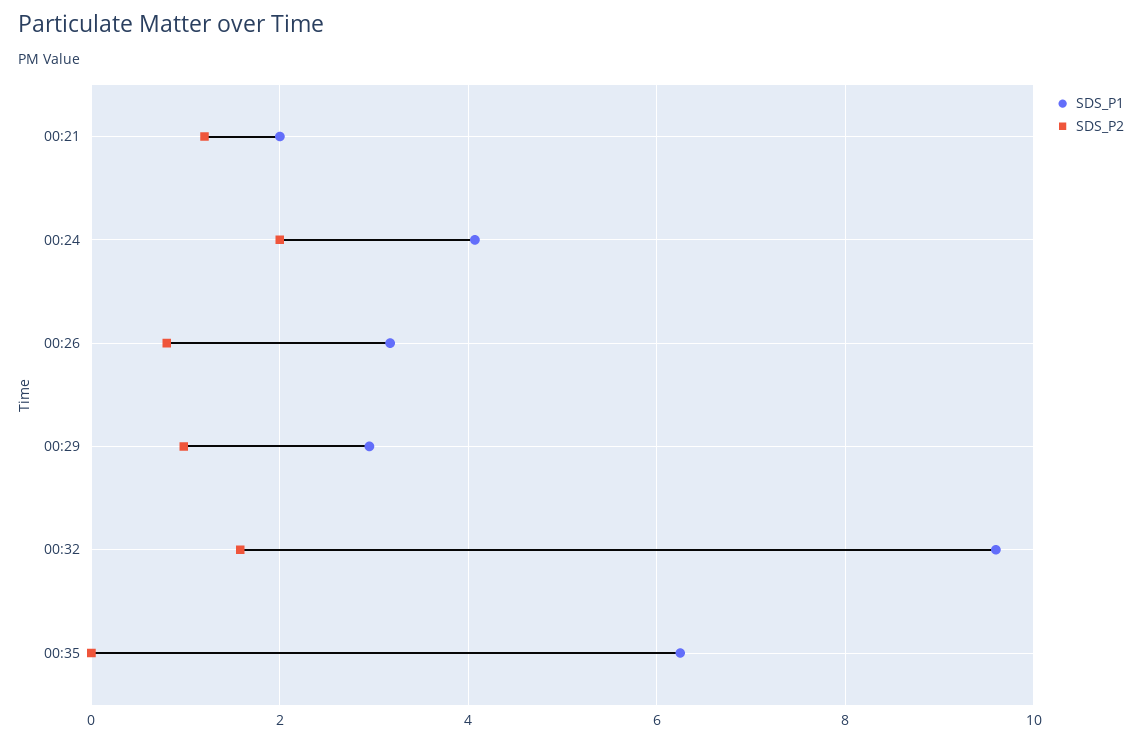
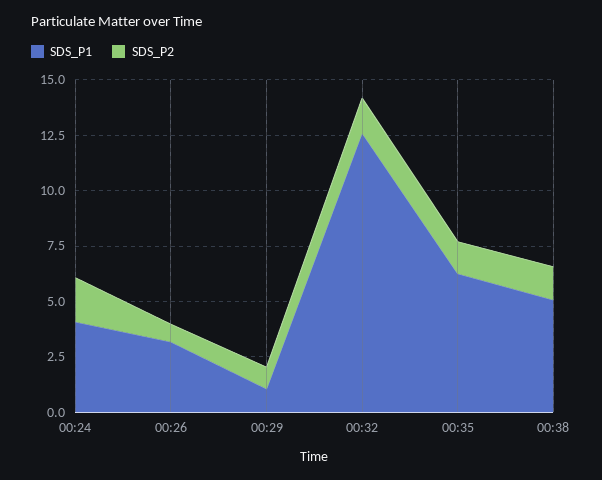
SDS_P1, 00:21: 2 -> none
SDS_P2, 00:21: 1.2 -> none
SDS_P1, 00:29: 3 -> 1
SDS_P1, 00:32: 9.6 -> 12.5
SDS_P2, 00:35: 0 -> 1.5
SDS_P1, 00:38: none -> 5
SDS_P2, 00:38: none -> 1.5

